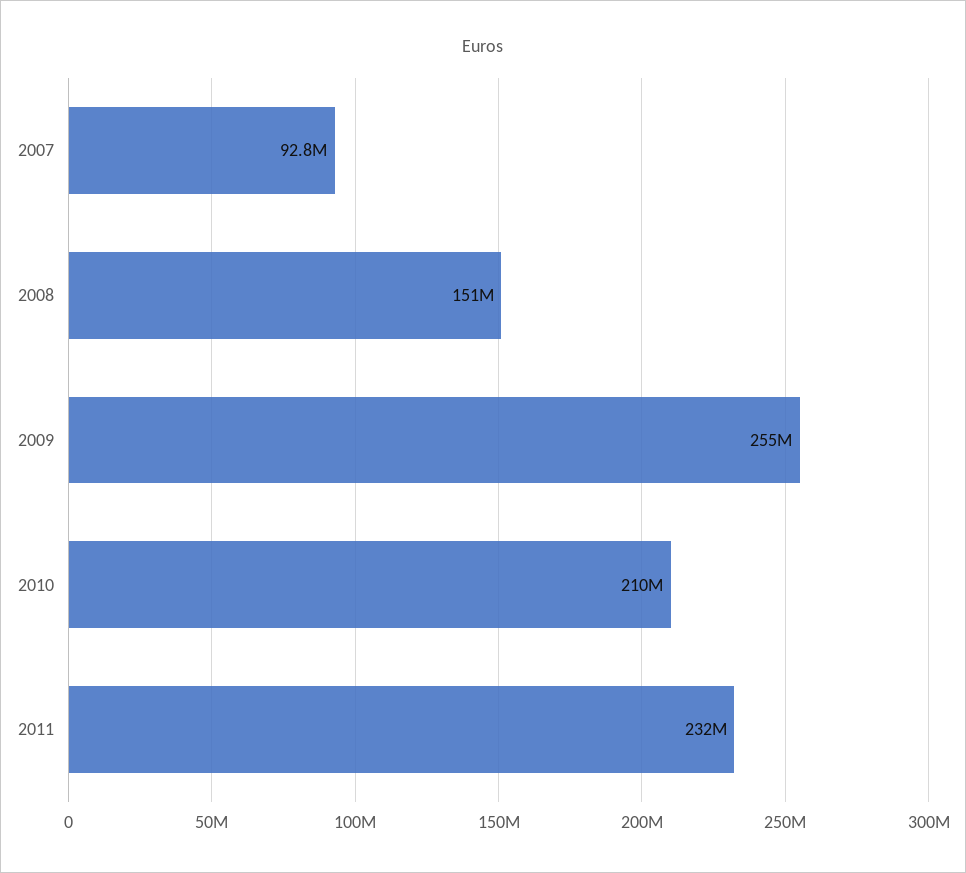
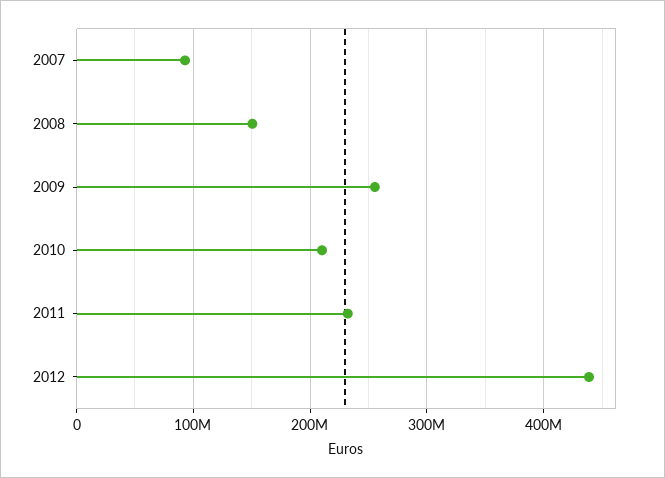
2012: none -> 440000000

